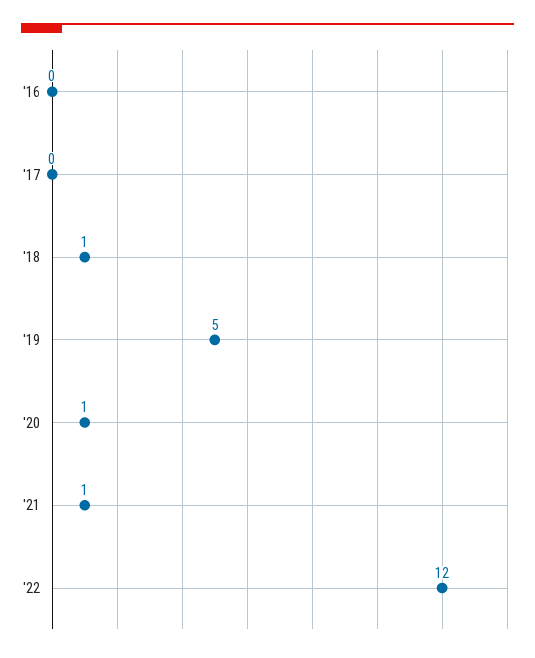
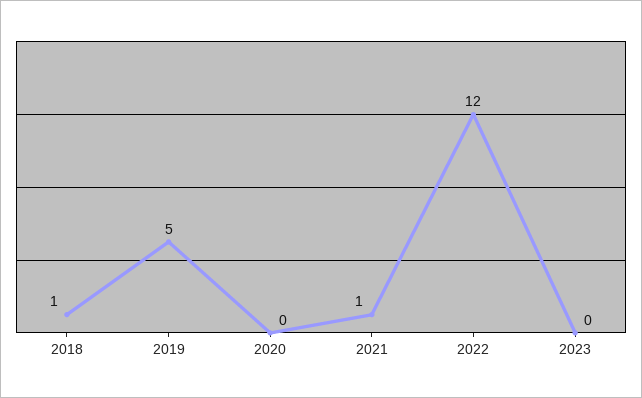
'16: 0 -> none
'17: 0 -> none
'20: 1 -> 0
2023: none -> 0

